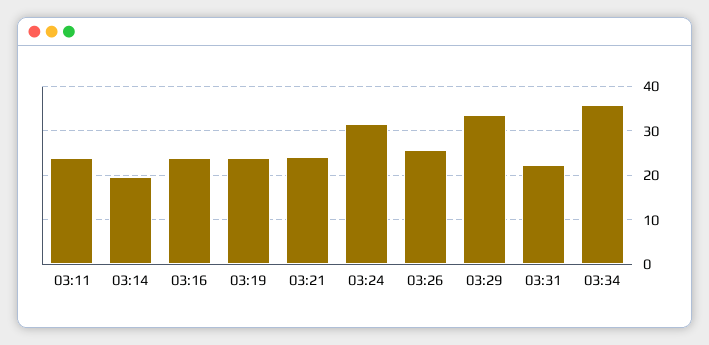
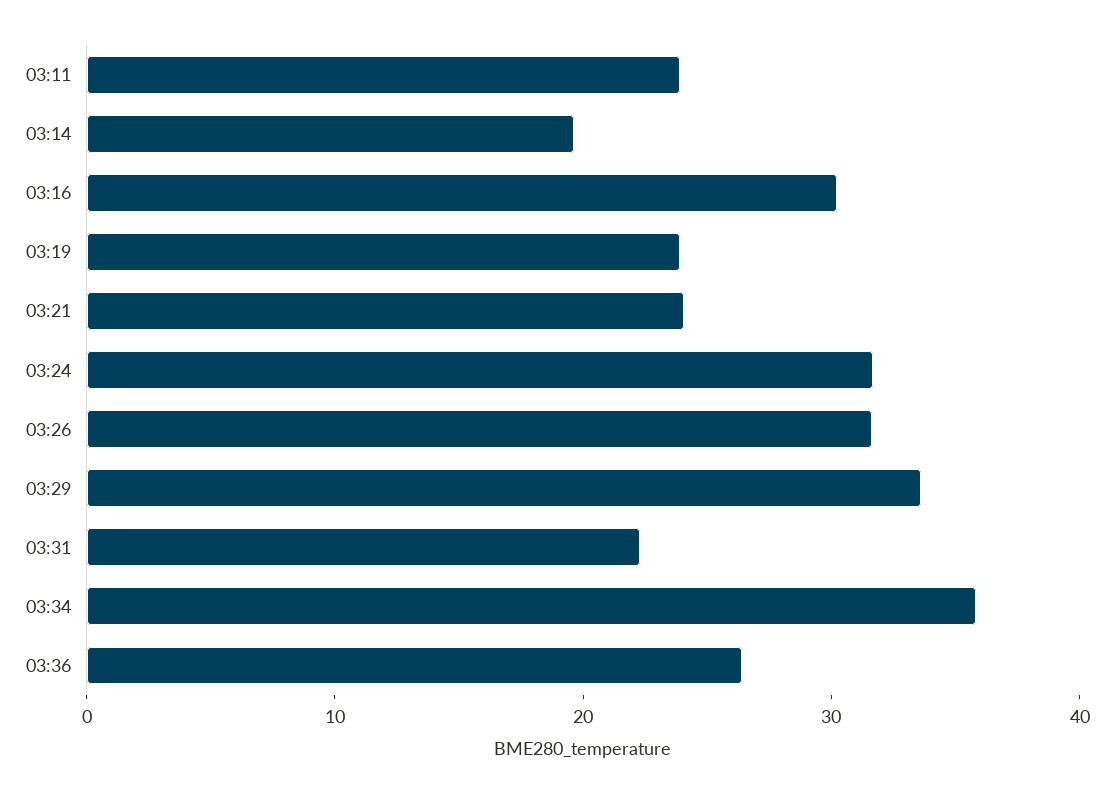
03:16: 24 -> 30
03:26: 26 -> 32
03:36: none -> 26

